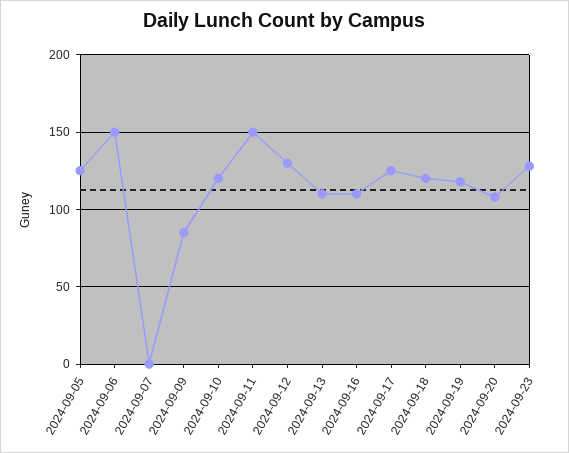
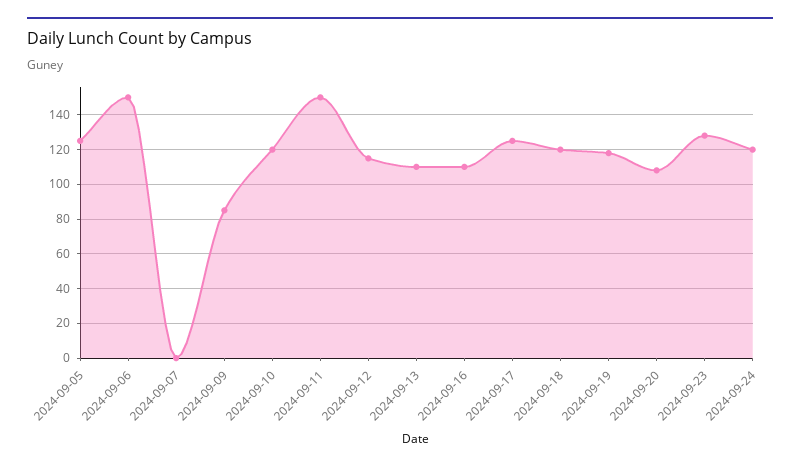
2024-09-12: 130 -> 115
2024-09-24: none -> 120

